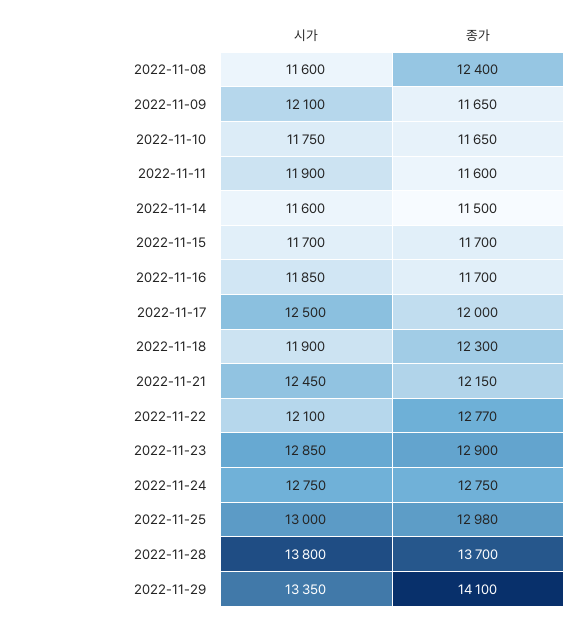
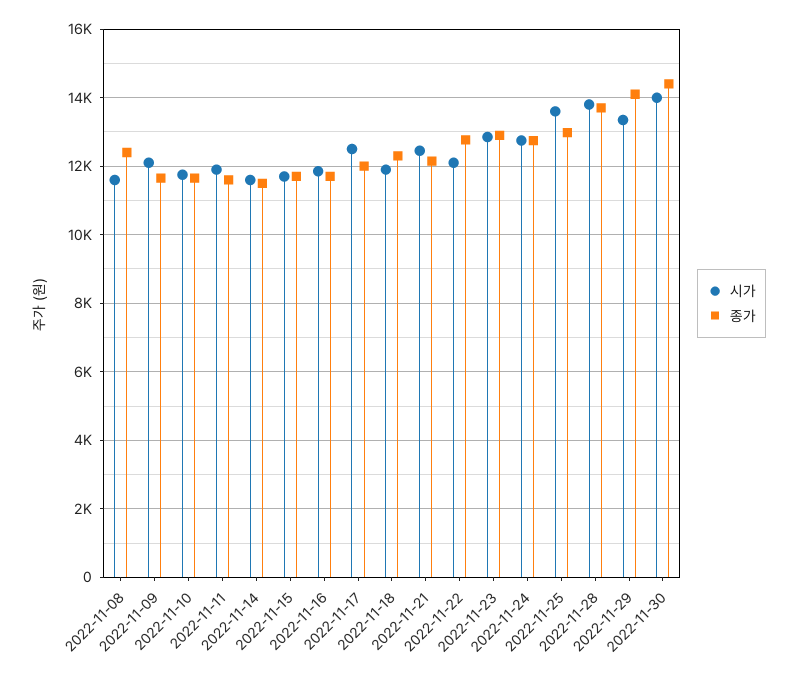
시가, 2022-11-25: 13000 -> 13600
시가, 2022-11-30: none -> 14000
종가, 2022-11-30: none -> 14400

